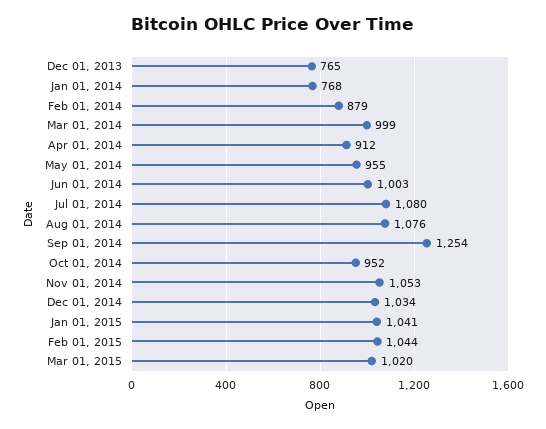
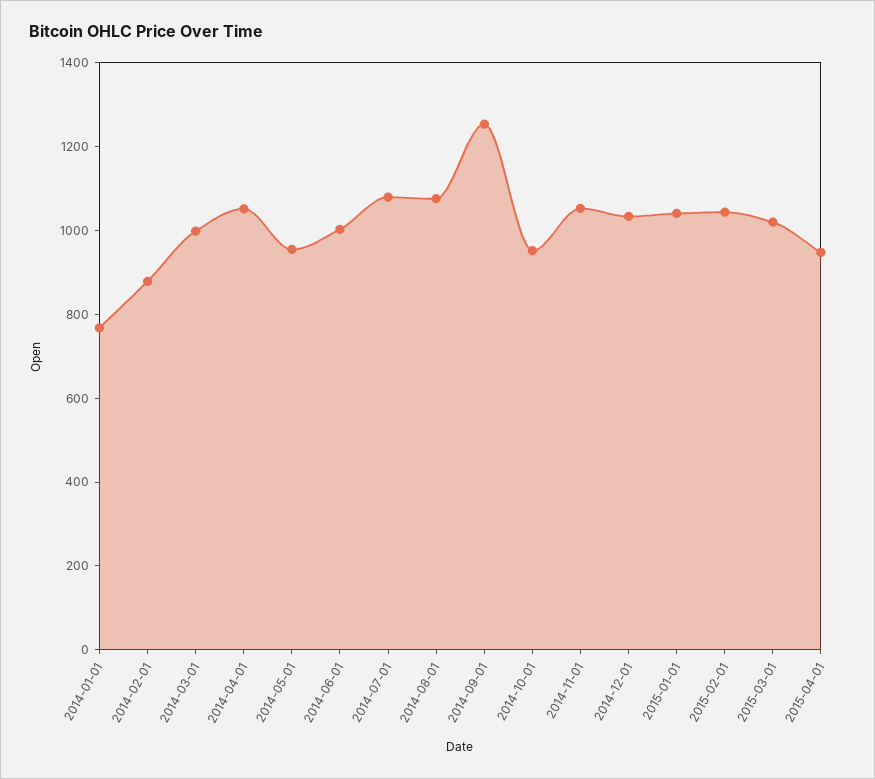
Dec 01, 2013: 765 -> none
Apr 01, 2014: 912 -> 1050
2015-04-01: none -> 950

